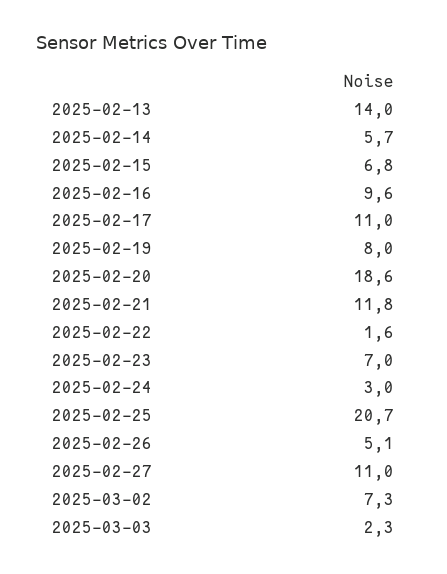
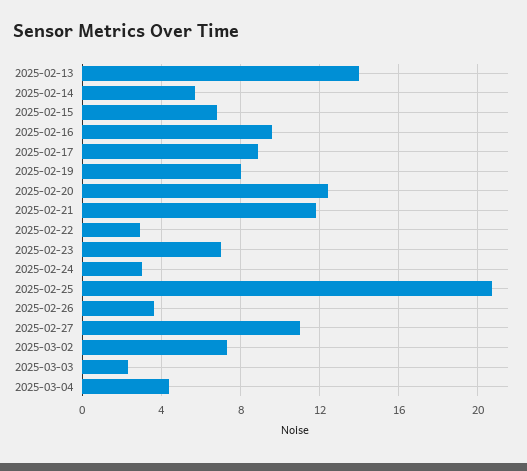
2025-02-17: 11 -> 9
2025-02-20: 18.6 -> 12.5
2025-02-22: 1.6 -> 3
2025-02-26: 5.1 -> 3.5
2025-03-04: none -> 4.5

